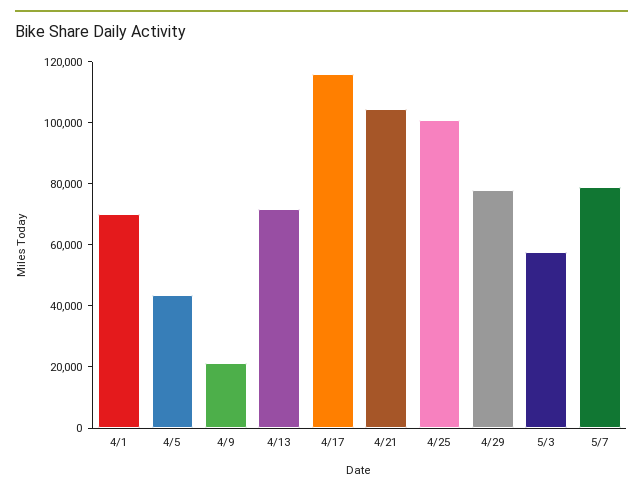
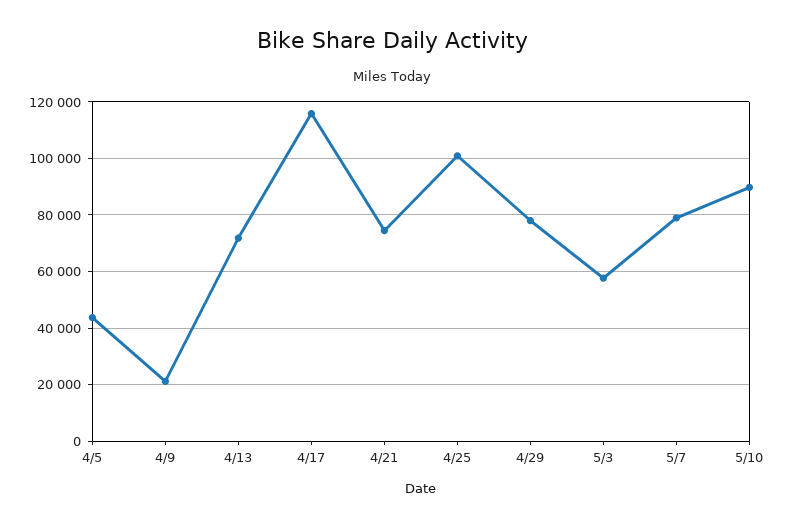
4/1: 70000 -> none
4/21: 105000 -> 75000
5/10: none -> 90000

